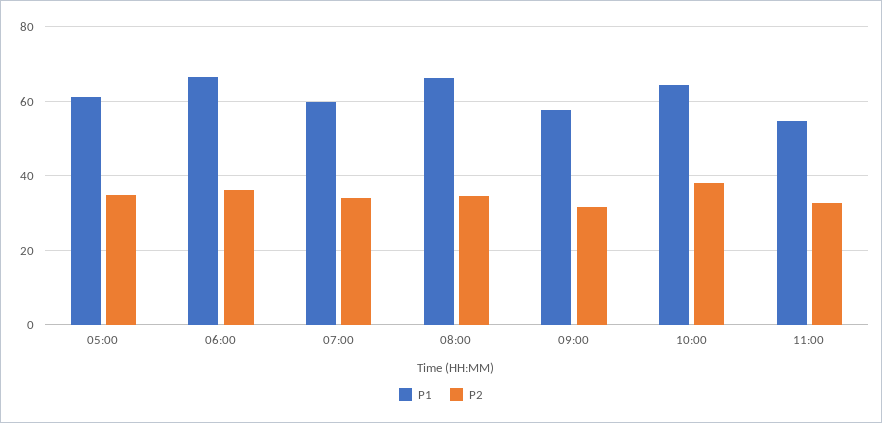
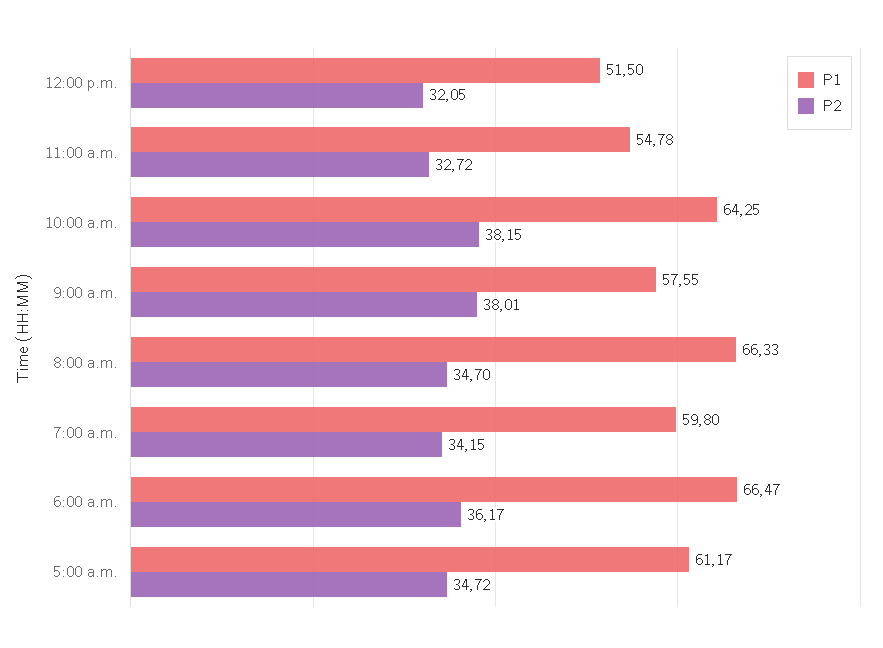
P2, 09:00: 32 -> 38.01
P1, 12:00 p.m.: none -> 51.5
P2, 12:00 p.m.: none -> 32.05

